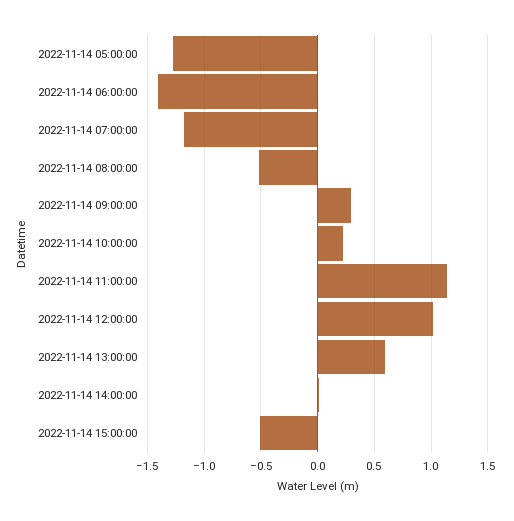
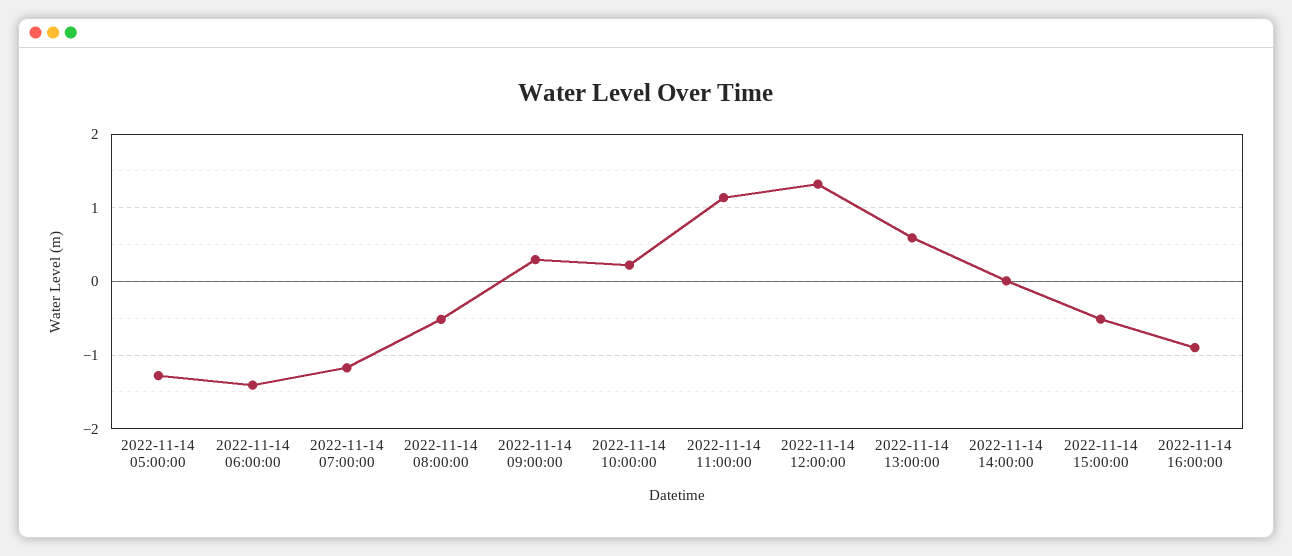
2022-11-14 12:00:00: 1 -> 1.3
2022-11-14 16:00:00: none -> -0.9

